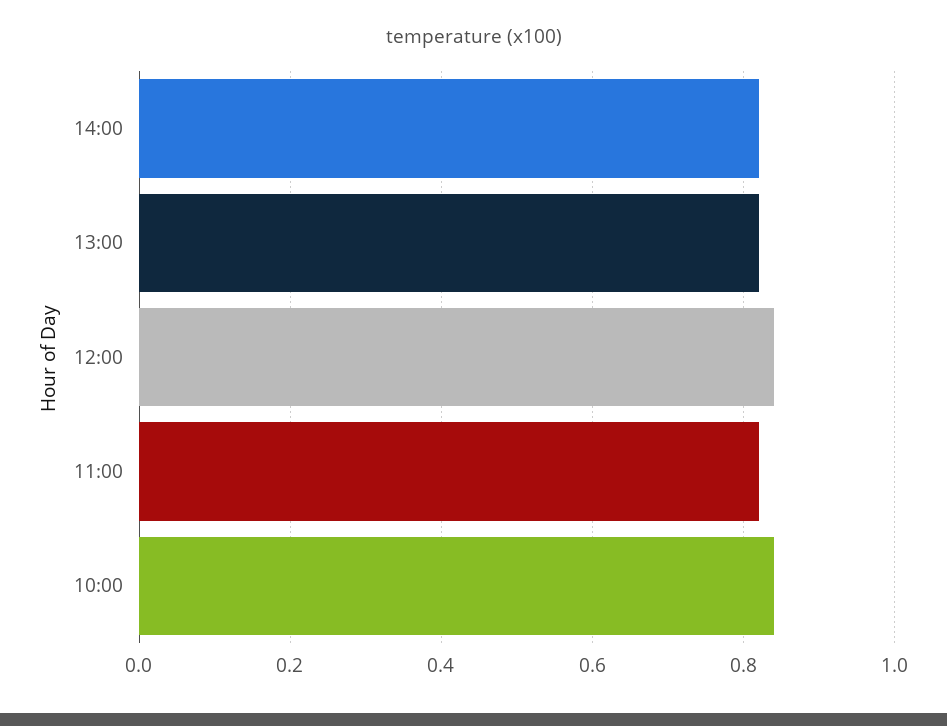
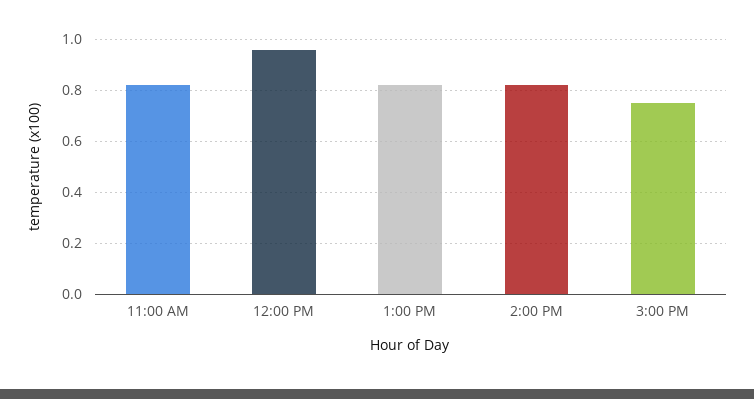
12:00: 0.85 -> 0.95
10:00: 0.85 -> none
3:00 PM: none -> 0.75

